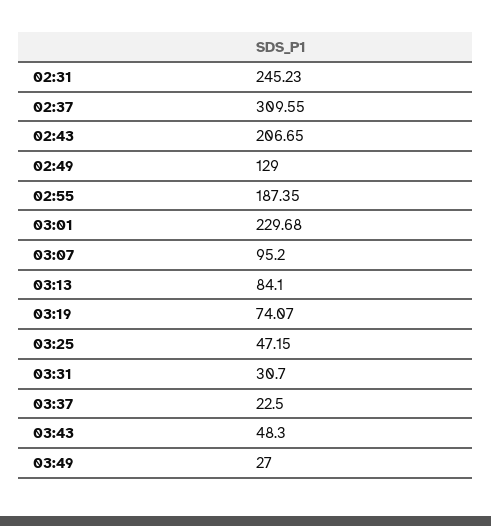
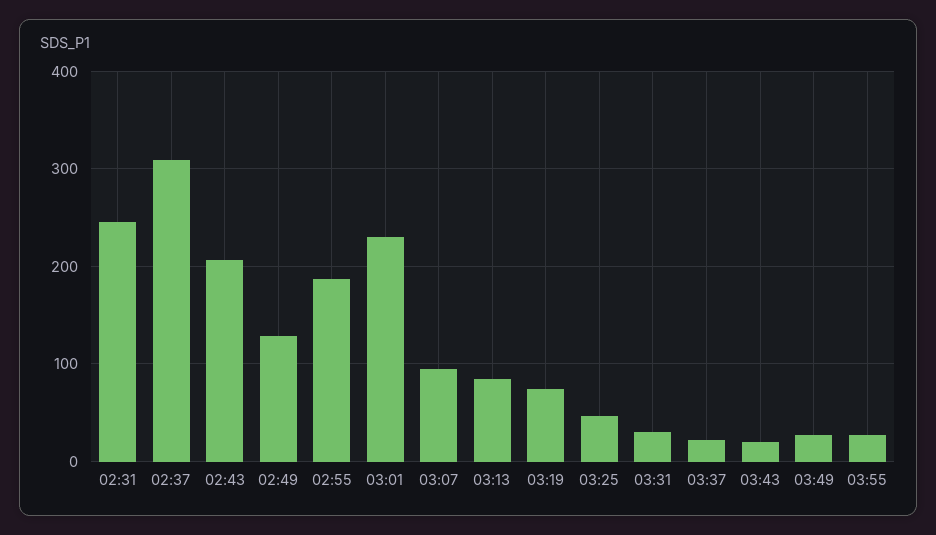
03:43: 48.3 -> 20
03:55: none -> 30

